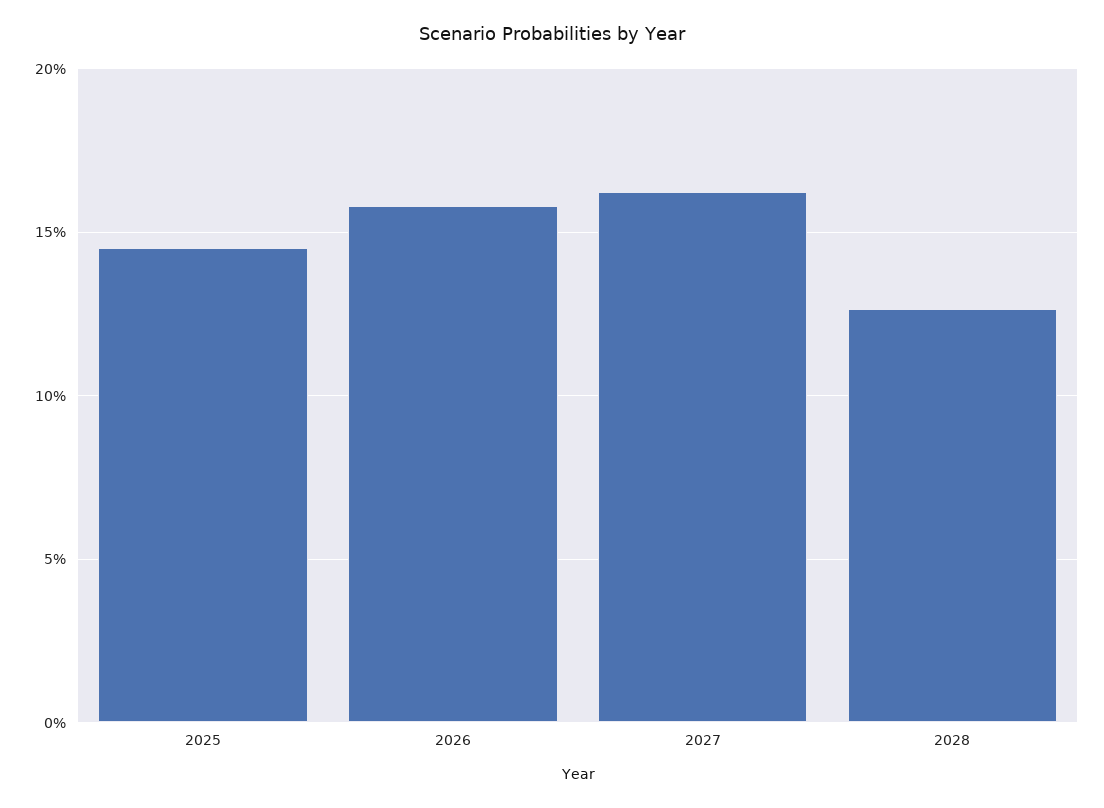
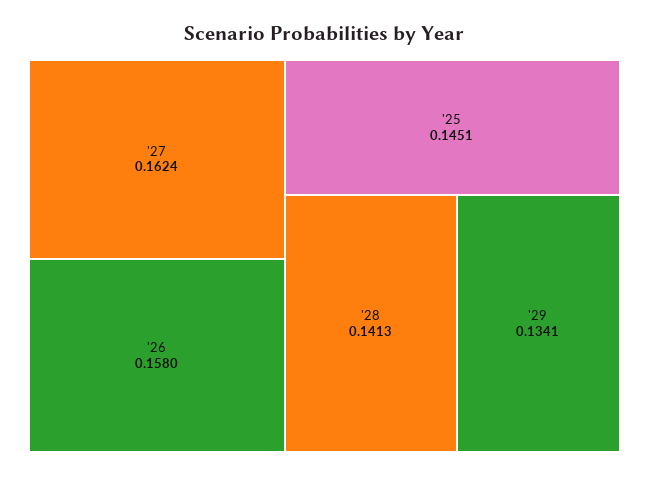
2028: 0.125 -> 0.1413
'29: none -> 0.1341

